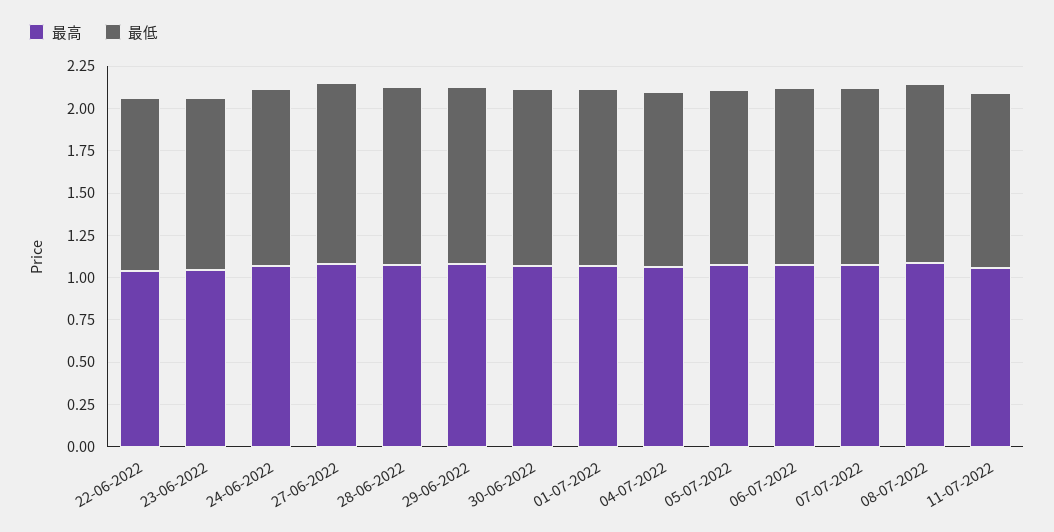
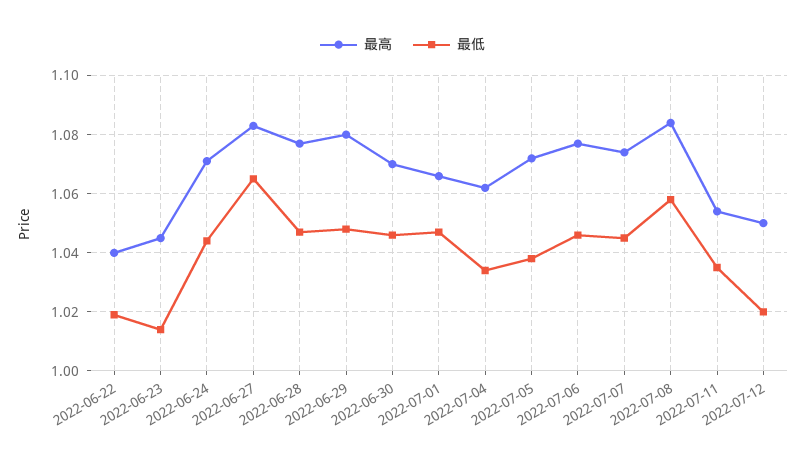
最高, 2022-07-12: none -> 1.05
最低, 2022-07-12: none -> 1.02

